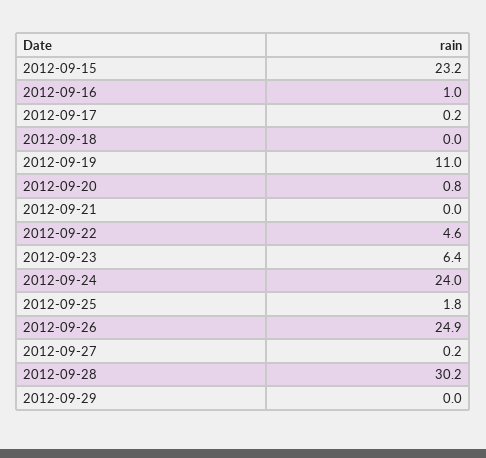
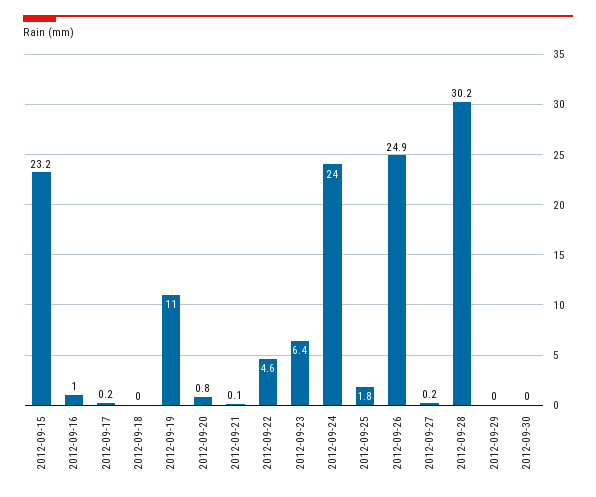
2012-09-21: 0 -> 0.1
2012-09-30: none -> 0

